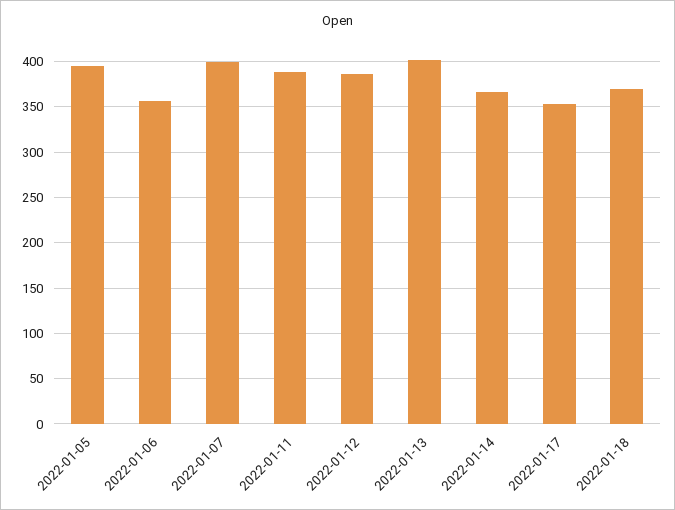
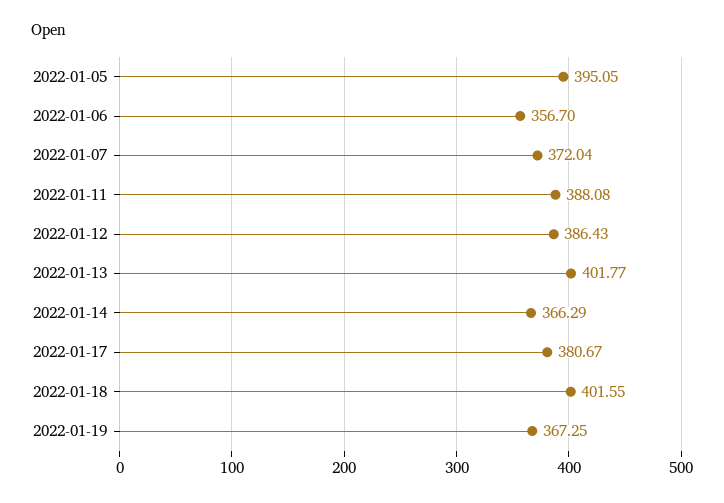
2022-01-07: 400 -> 372.04
2022-01-17: 350 -> 380.67
2022-01-18: 370 -> 401.55
2022-01-19: none -> 367.25

